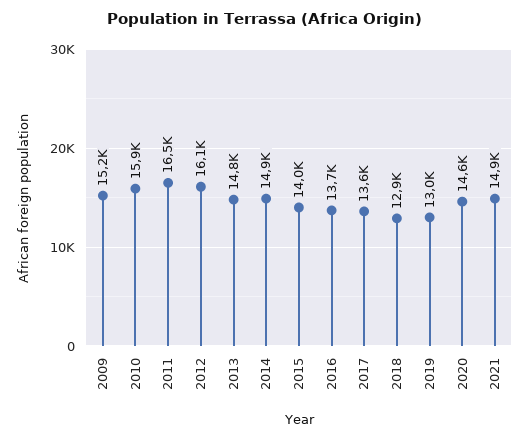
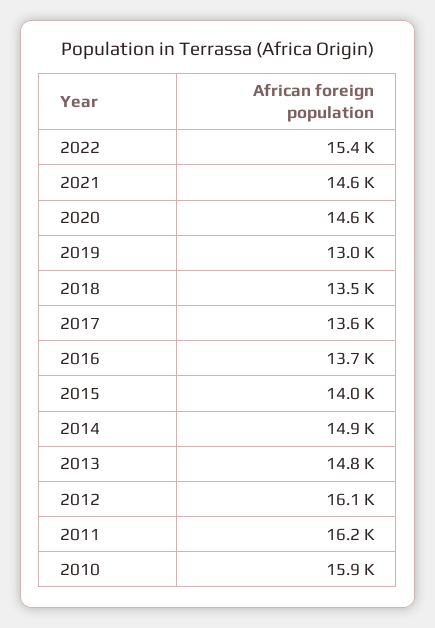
2009: 15200 -> none
2011: 16500 -> 16200
2018: 12900 -> 13500
2021: 14900 -> 14600
2022: none -> 15400

